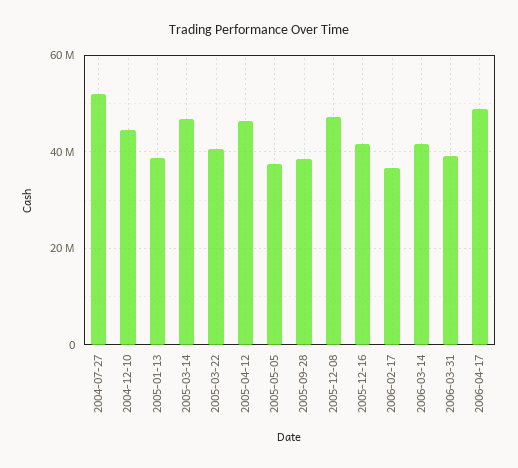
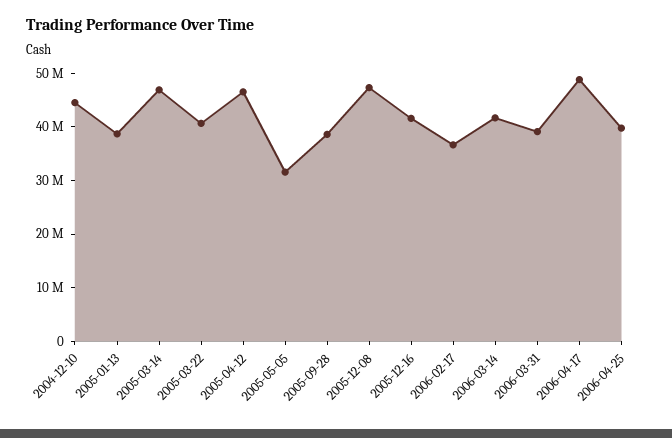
2004-07-27: 52000000 -> none
2005-05-05: 38000000 -> 32000000
2006-04-25: none -> 40000000

